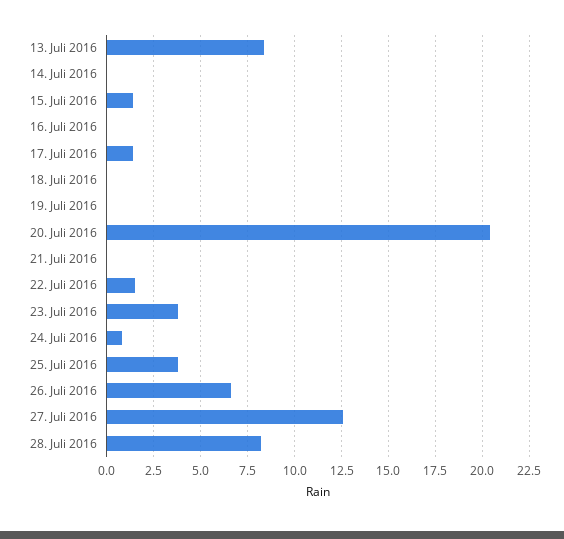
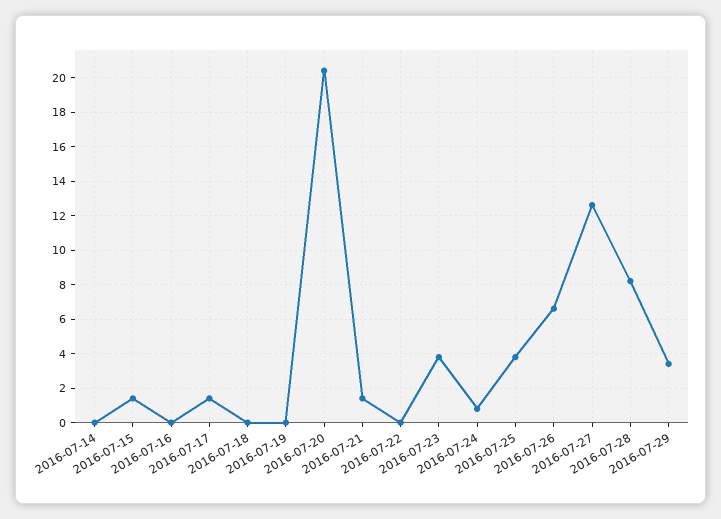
13. Juli 2016: 8.5 -> none
21. Juli 2016: 0 -> 1.5
22. Juli 2016: 1.5 -> 0
2016-07-29: none -> 3.5

